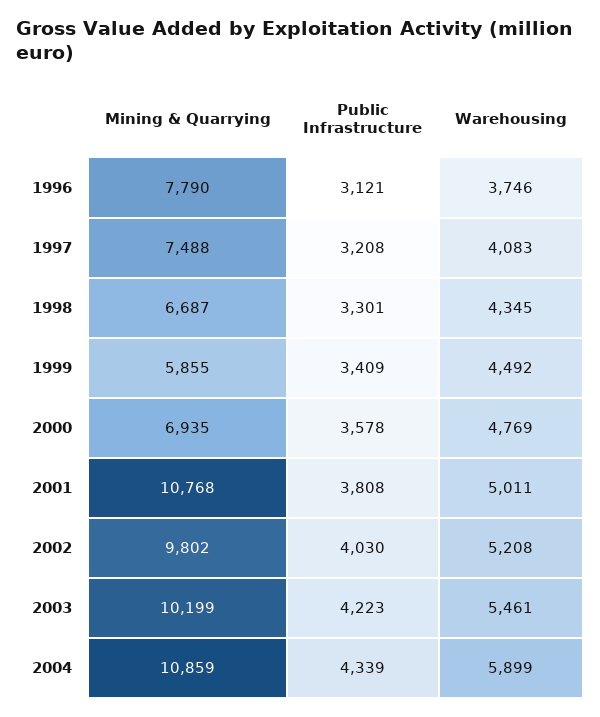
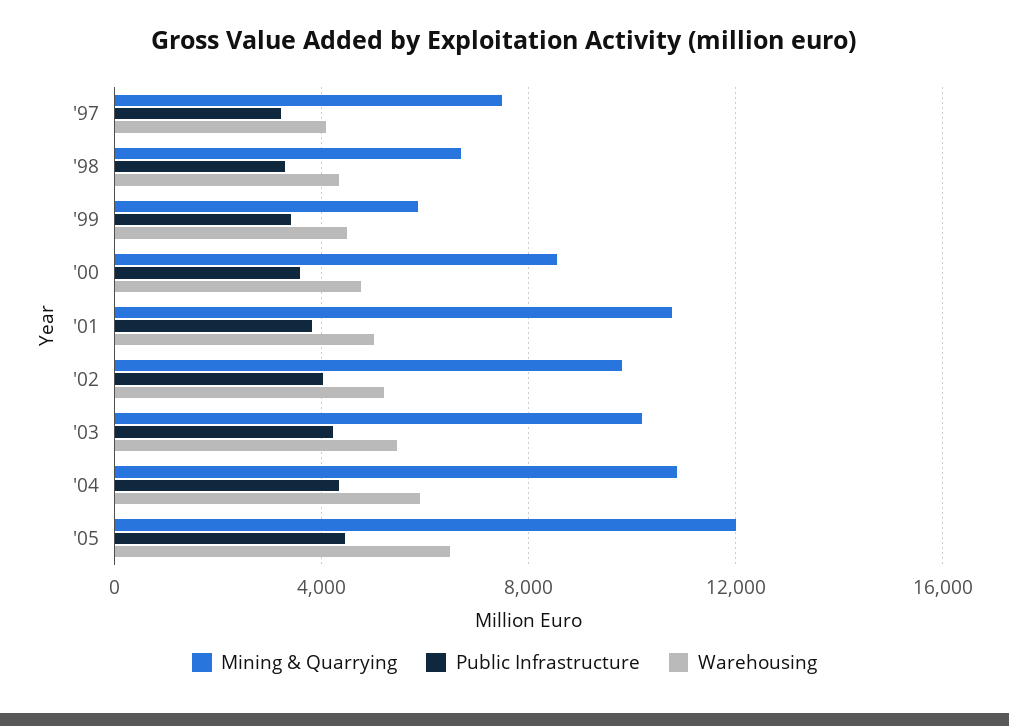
Mining & Quarrying, 1996: 7790 -> none
Public Infrastructure, 1996: 3121 -> none
Warehousing, 1996: 3746 -> none
Mining & Quarrying, 2000: 6935 -> 8500
Mining & Quarrying, '05: none -> 12000
Public Infrastructure, '05: none -> 4500
Warehousing, '05: none -> 6500

